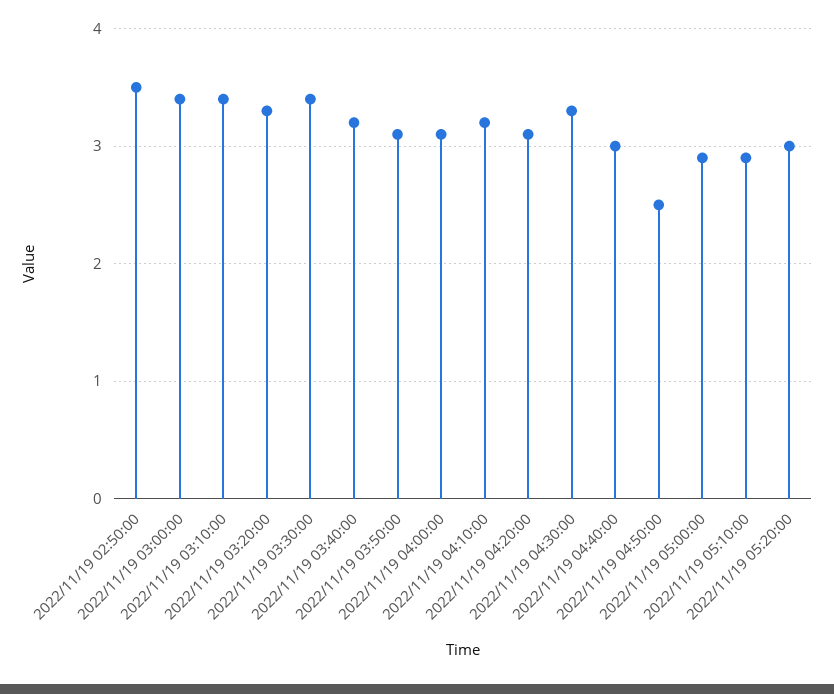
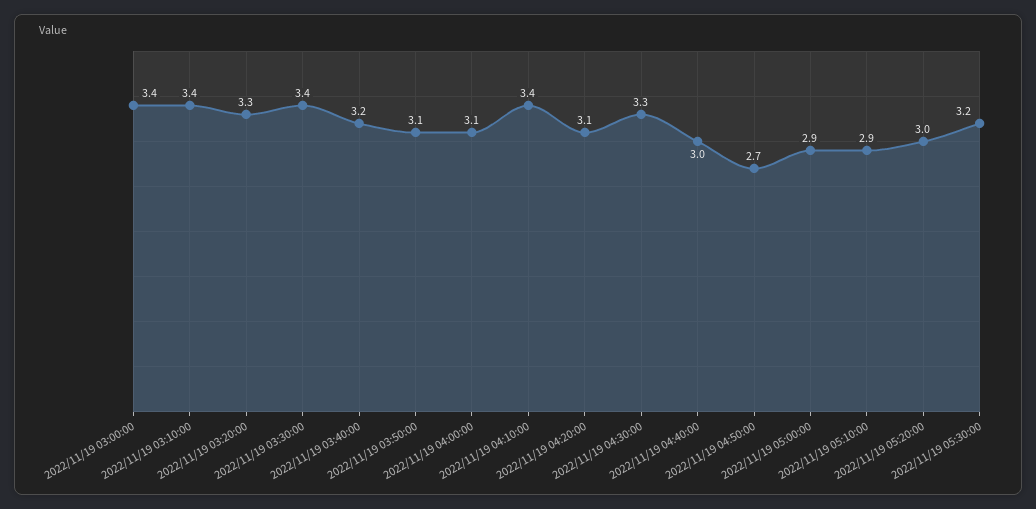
2022/11/19 02:50:00: 3.5 -> none
2022/11/19 04:10:00: 3.2 -> 3.4
2022/11/19 04:50:00: 2.5 -> 2.7
2022/11/19 05:30:00: none -> 3.2

